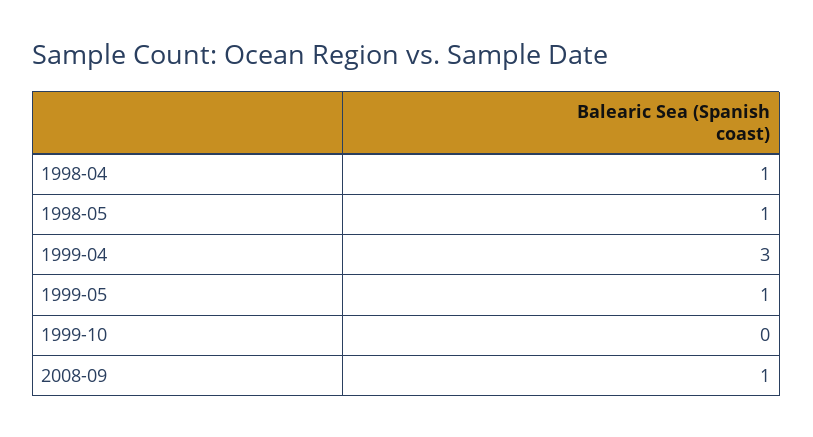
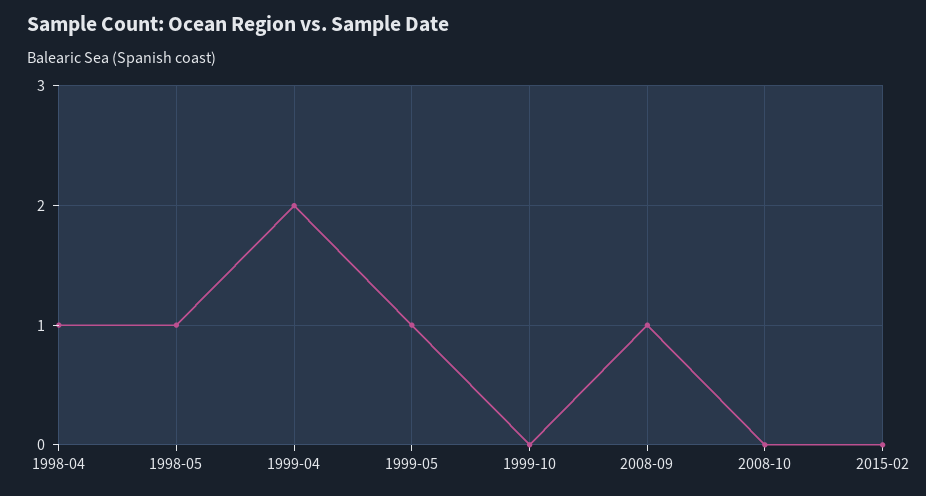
1999-04: 3 -> 2
2008-10: none -> 0
2015-02: none -> 0

